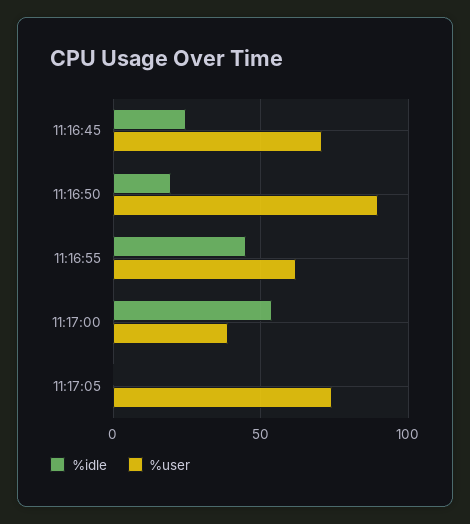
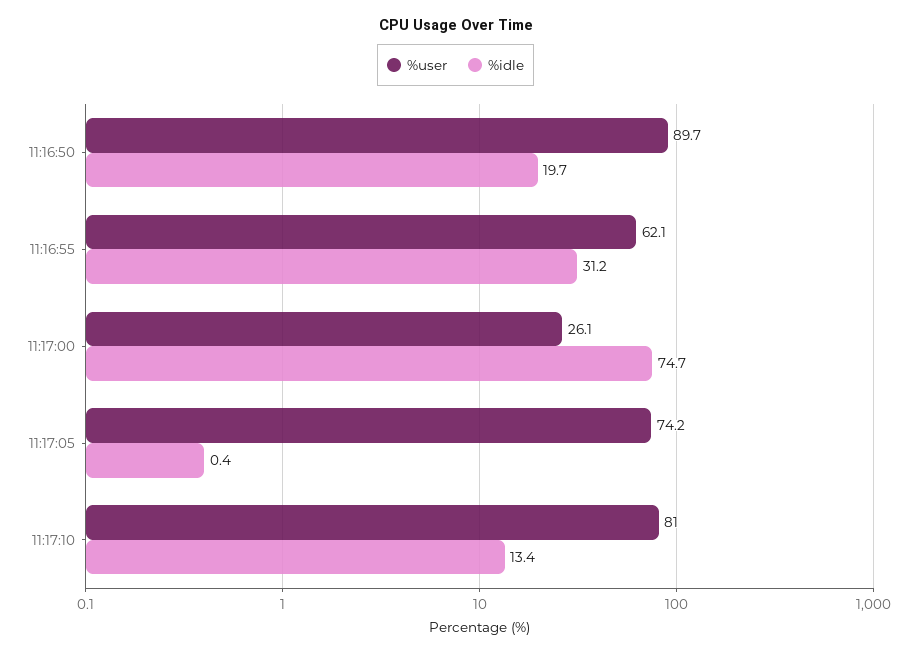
%idle, 11:16:45: 25 -> none
%user, 11:16:45: 70 -> none
%idle, 11:16:55: 45 -> 31.2
%idle, 11:17:00: 55 -> 74.7
%user, 11:17:00: 40 -> 26.1
%user, 11:17:10: none -> 81
%idle, 11:17:10: none -> 13.4

